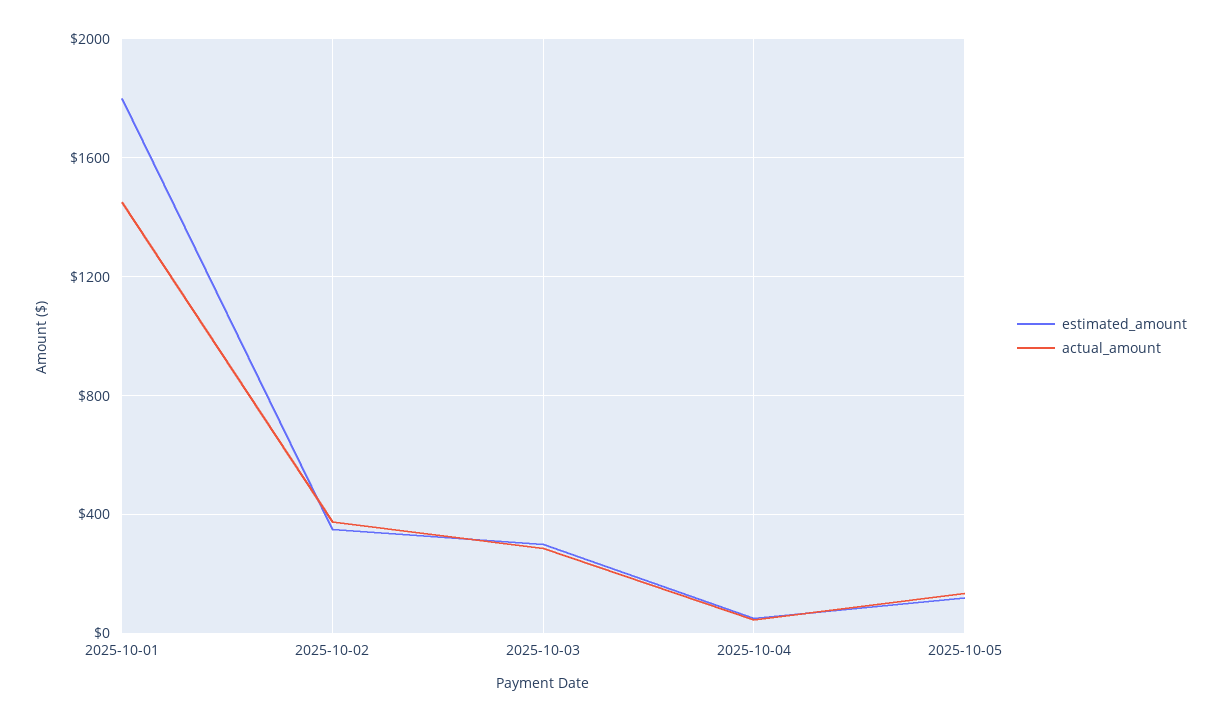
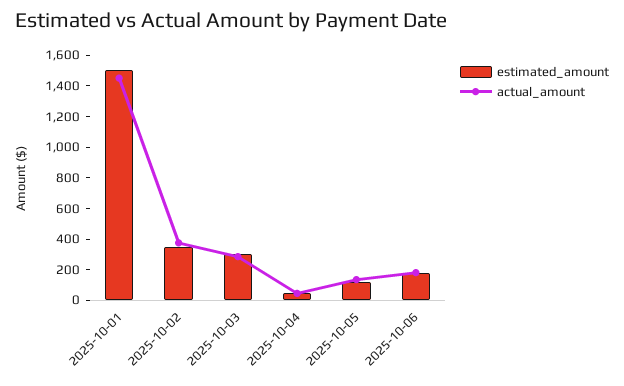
estimated_amount, 2025-10-01: 1800 -> 1500
estimated_amount, 2025-10-06: none -> 200
actual_amount, 2025-10-06: none -> 200

